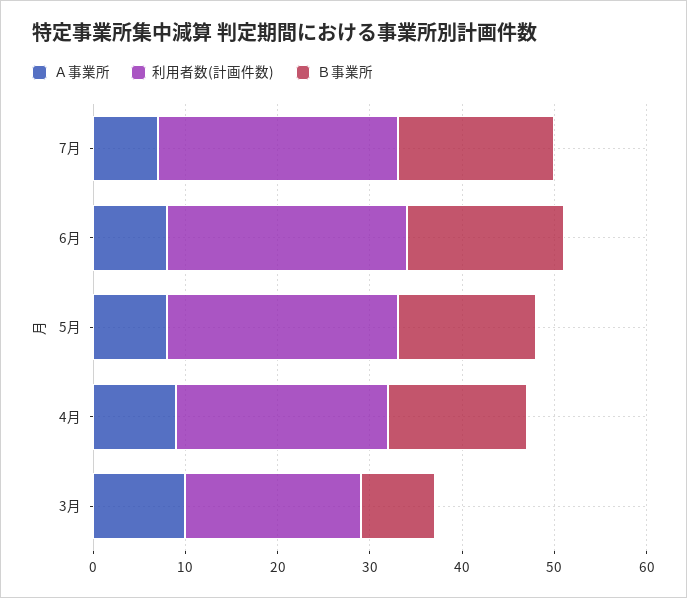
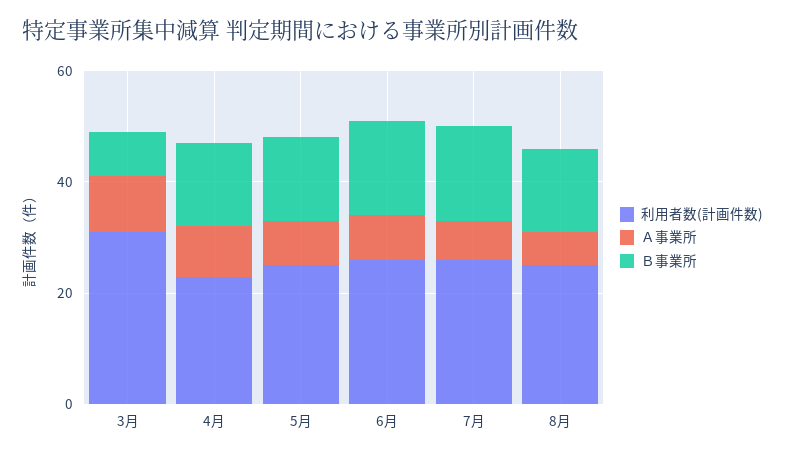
利用者数(計画件数), 3月: 19 -> 30
利用者数(計画件数), 8月: none -> 25
Ａ事業所, 8月: none -> 5
Ｂ事業所, 8月: none -> 15

